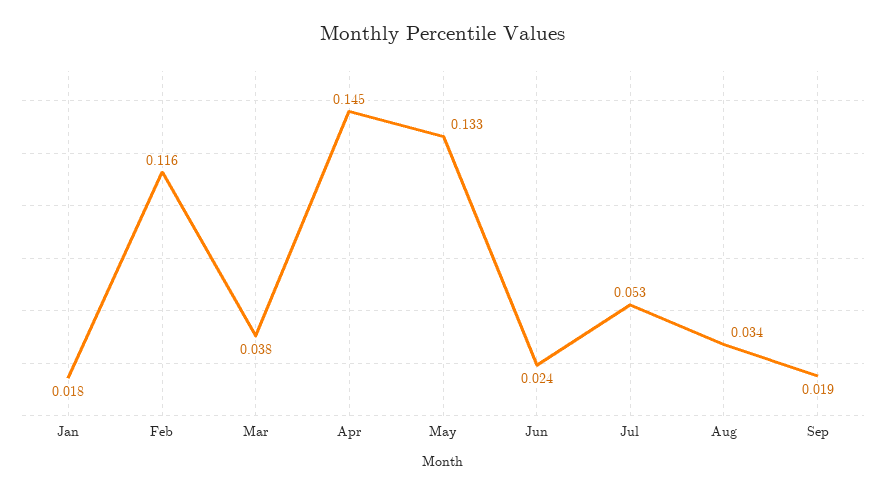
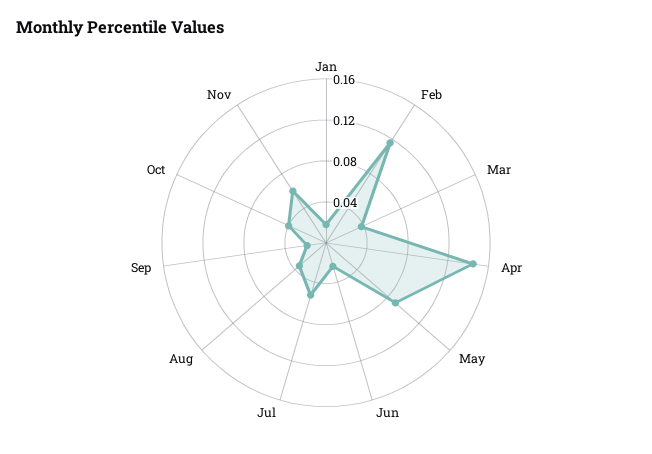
May: 0.133 -> 0.09
Oct: none -> 0.04
Nov: none -> 0.06

